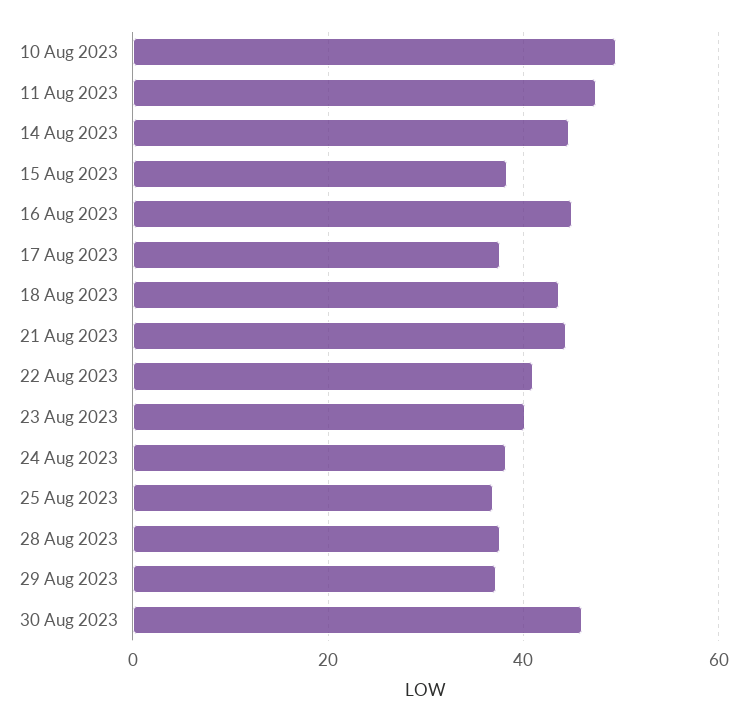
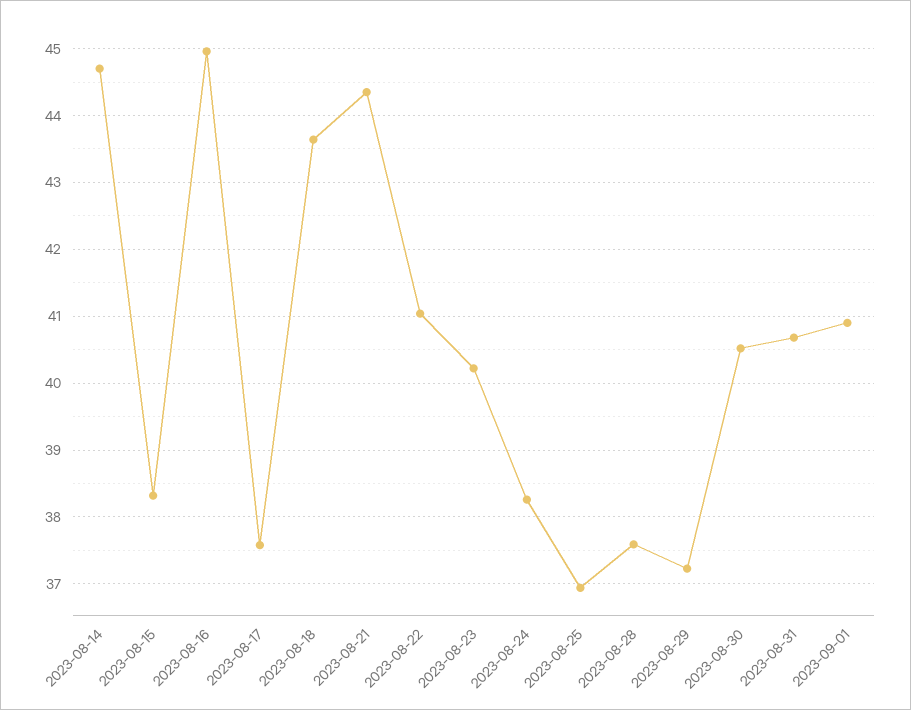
10 Aug 2023: 50 -> none
11 Aug 2023: 48 -> none
30 Aug 2023: 46 -> 40.5
2023-08-31: none -> 40.7
2023-09-01: none -> 40.9

